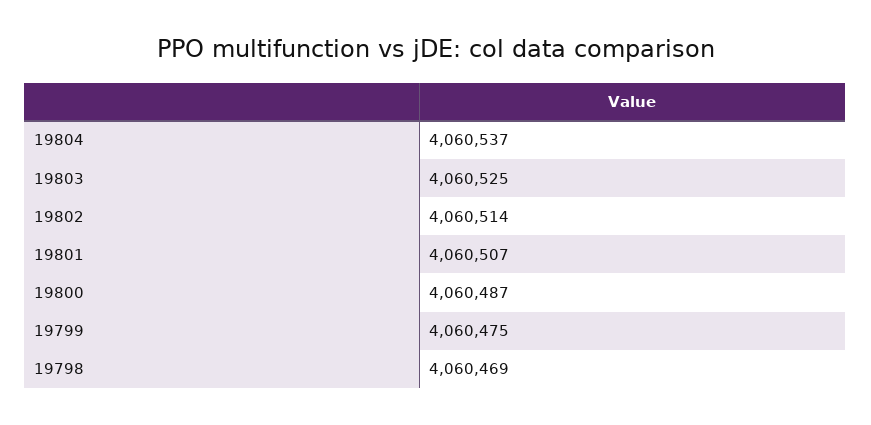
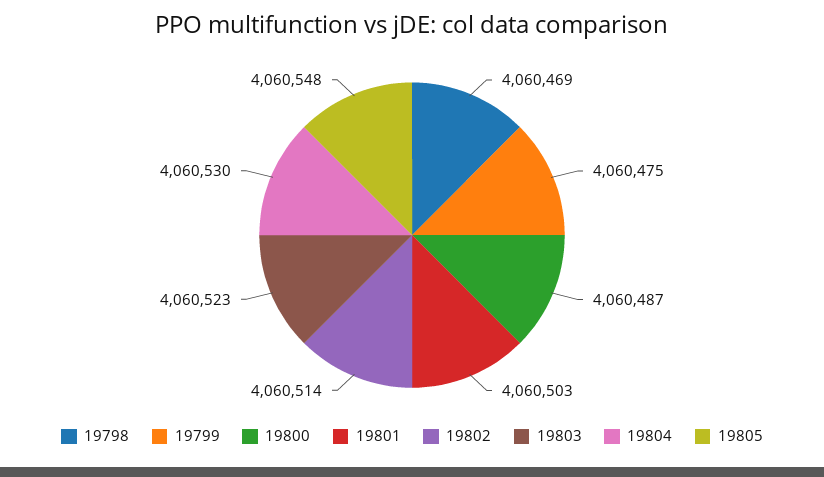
19804: 4060537 -> 4060530
19803: 4060525 -> 4060523
19801: 4060507 -> 4060503
19805: none -> 4060548

